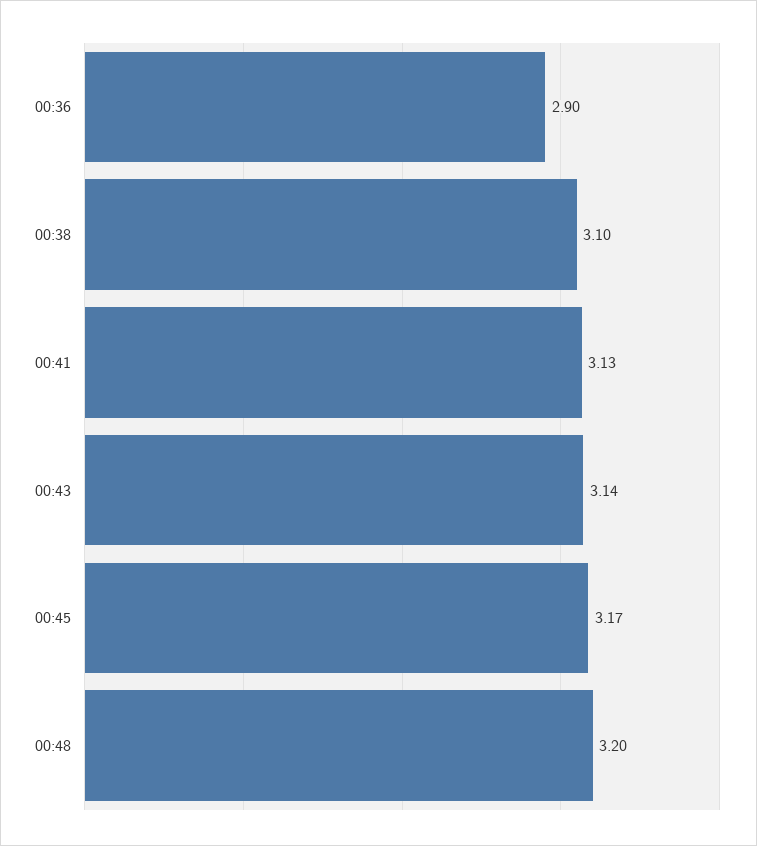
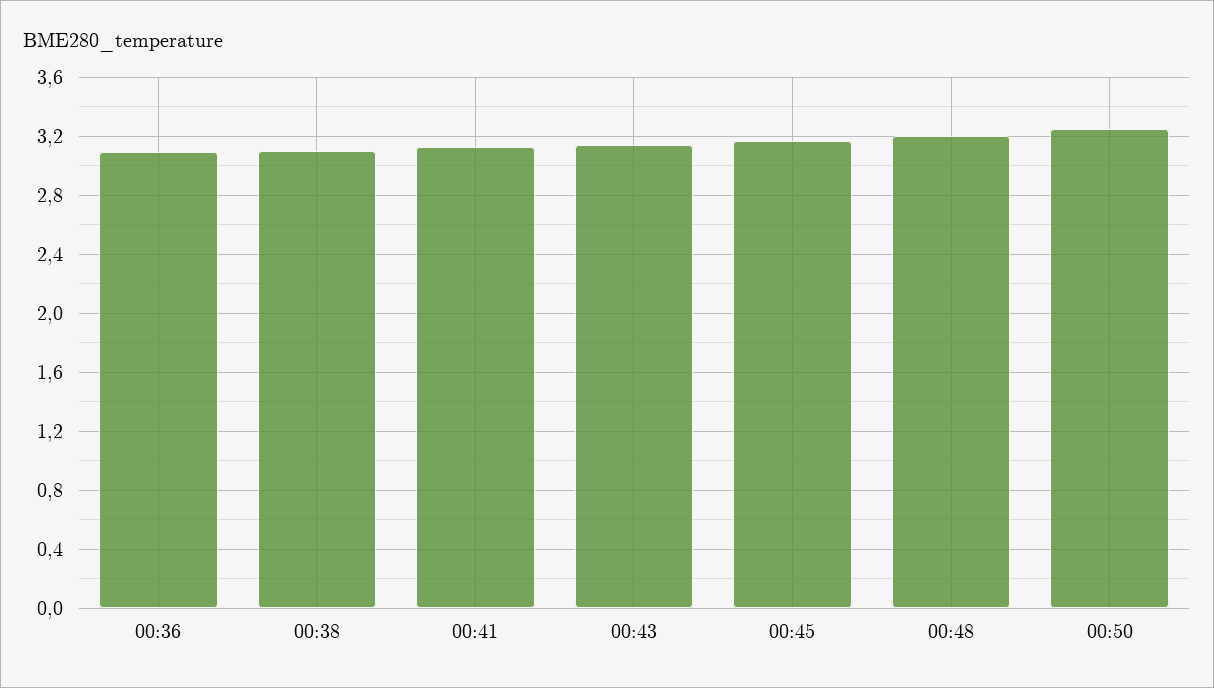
00:36: 2.9 -> 3.1
00:50: none -> 3.25

